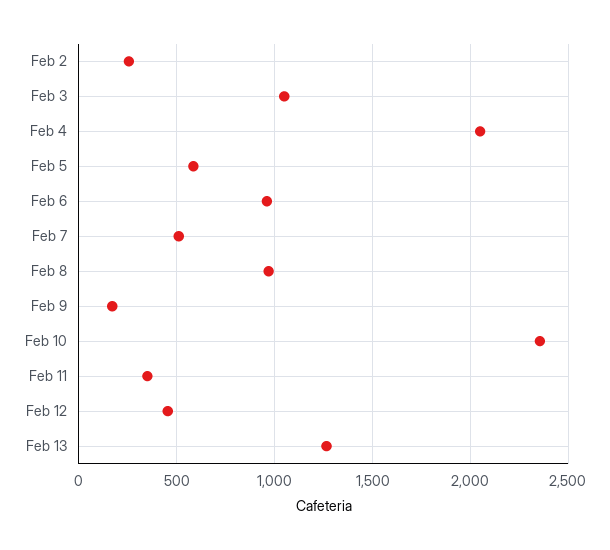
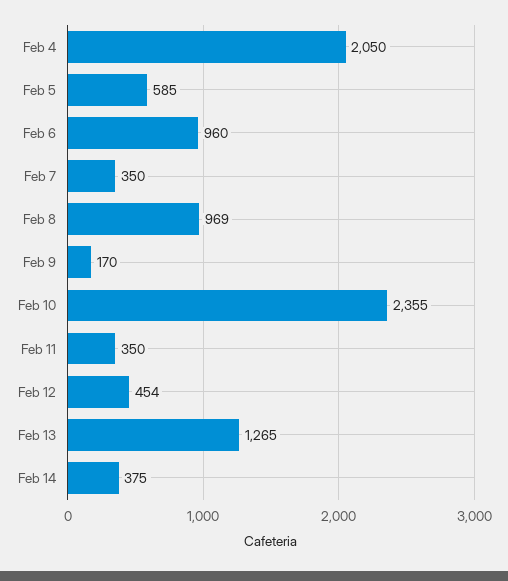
Feb 2: 250 -> none
Feb 3: 1050 -> none
Feb 7: 500 -> 350
Feb 14: none -> 375

